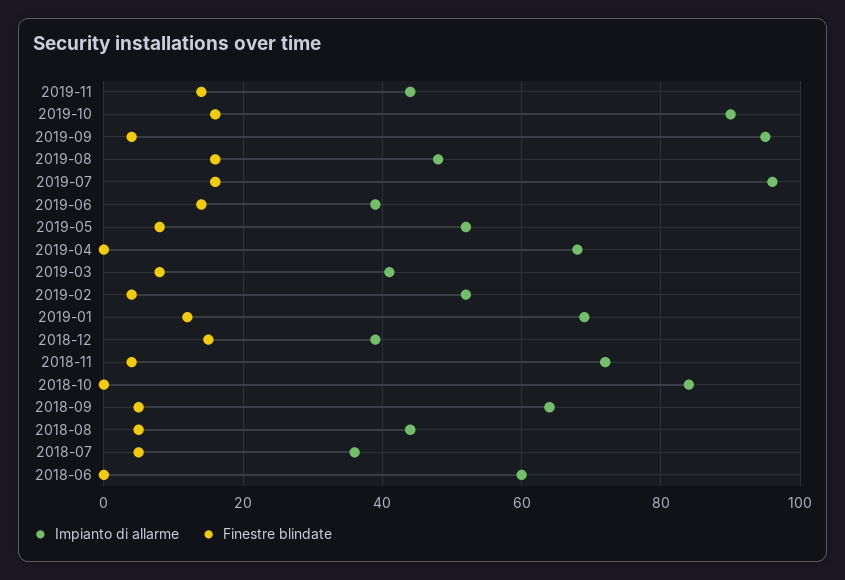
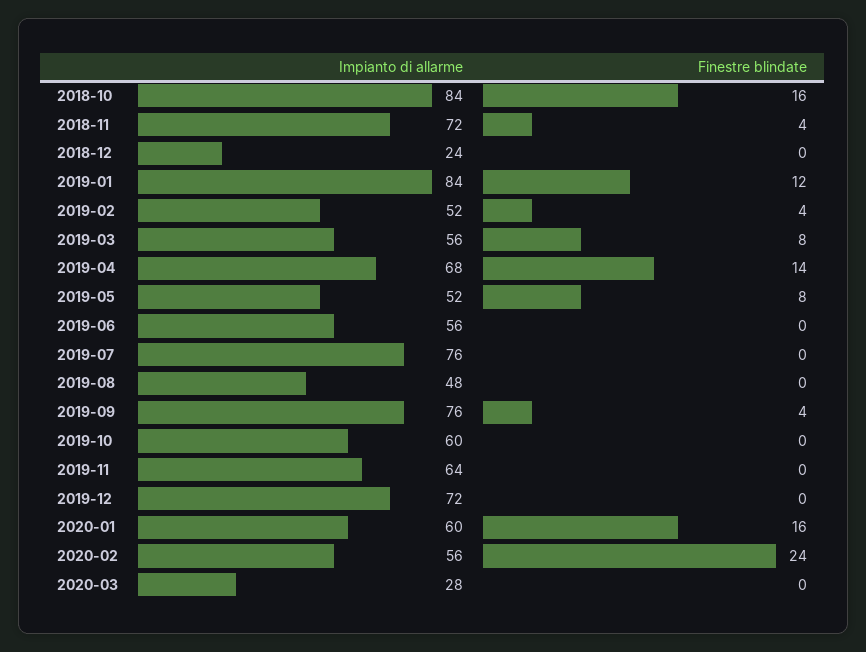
Impianto di allarme, 2019-11: 45 -> 64
Finestre blindate, 2019-11: 15 -> 0
Impianto di allarme, 2019-10: 90 -> 60
Finestre blindate, 2019-10: 15 -> 0
Impianto di allarme, 2019-09: 95 -> 76
Finestre blindate, 2019-08: 15 -> 0
Impianto di allarme, 2019-07: 95 -> 76
Finestre blindate, 2019-07: 15 -> 0
Impianto di allarme, 2019-06: 40 -> 56
Finestre blindate, 2019-06: 15 -> 0
Finestre blindate, 2019-04: 0 -> 14
Impianto di allarme, 2019-03: 40 -> 56
Impianto di allarme, 2019-01: 70 -> 84
Impianto di allarme, 2018-12: 40 -> 24
Finestre blindate, 2018-12: 15 -> 0
Finestre blindate, 2018-10: 0 -> 16
Impianto di allarme, 2018-09: 65 -> none
Finestre blindate, 2018-09: 5 -> none
Impianto di allarme, 2018-08: 45 -> none
Finestre blindate, 2018-08: 5 -> none
Impianto di allarme, 2018-07: 35 -> none
Finestre blindate, 2018-07: 5 -> none
Impianto di allarme, 2018-06: 60 -> none
Finestre blindate, 2018-06: 0 -> none
Impianto di allarme, 2019-12: none -> 72
Finestre blindate, 2019-12: none -> 0
Impianto di allarme, 2020-01: none -> 60
Finestre blindate, 2020-01: none -> 16
Impianto di allarme, 2020-02: none -> 56
Finestre blindate, 2020-02: none -> 24
Impianto di allarme, 2020-03: none -> 28
Finestre blindate, 2020-03: none -> 0

